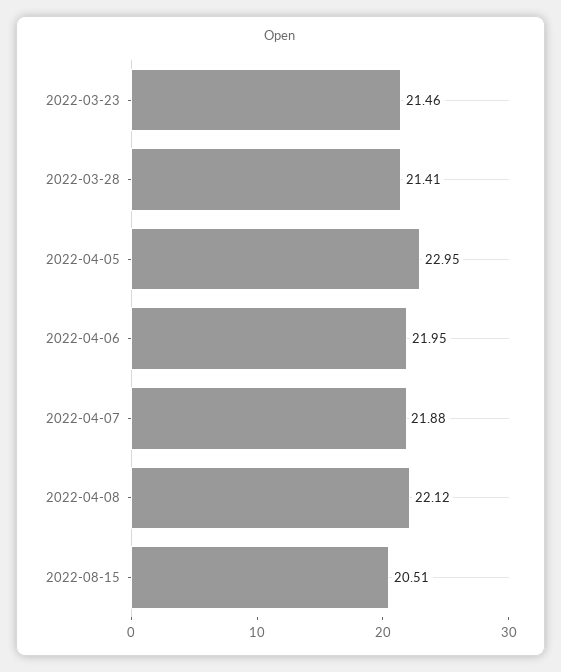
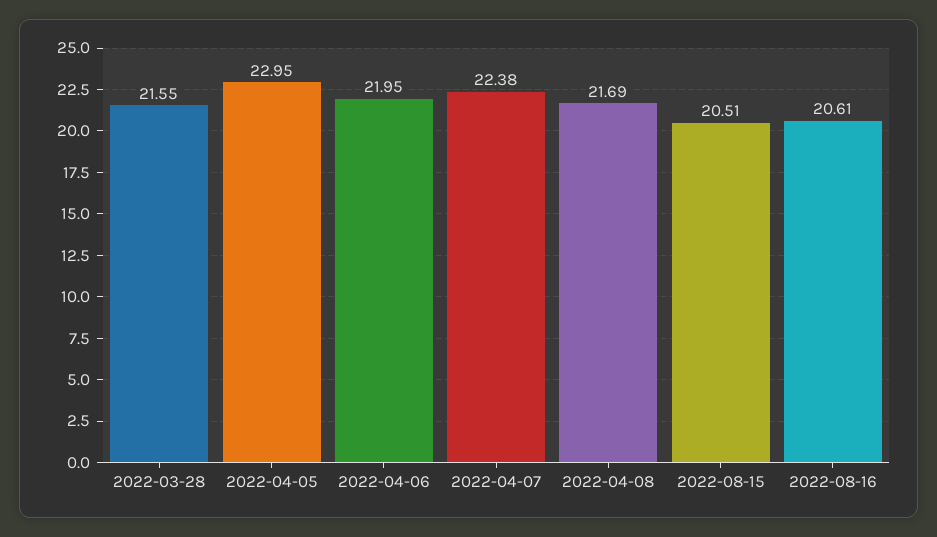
2022-03-23: 21.46 -> none
2022-03-28: 21.41 -> 21.55
2022-04-07: 21.88 -> 22.38
2022-04-08: 22.12 -> 21.69
2022-08-16: none -> 20.61

